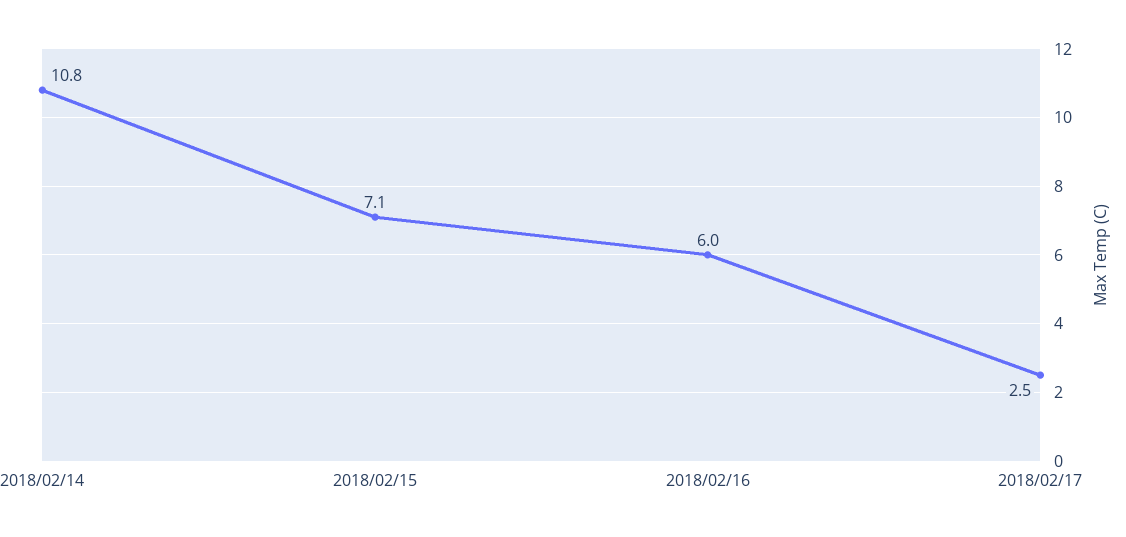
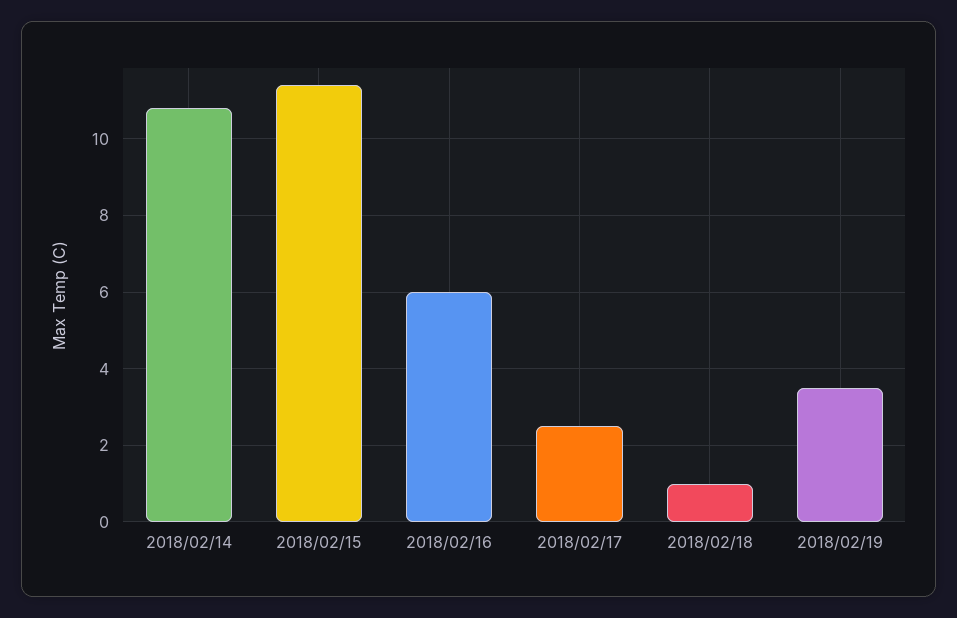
2018/02/15: 7.1 -> 11.5
2018/02/18: none -> 1
2018/02/19: none -> 3.5

